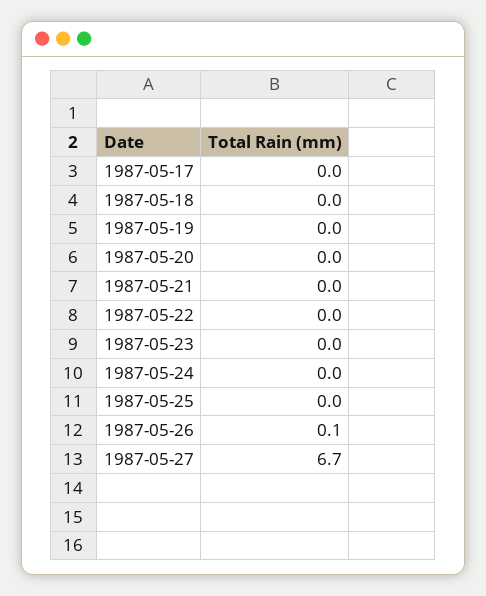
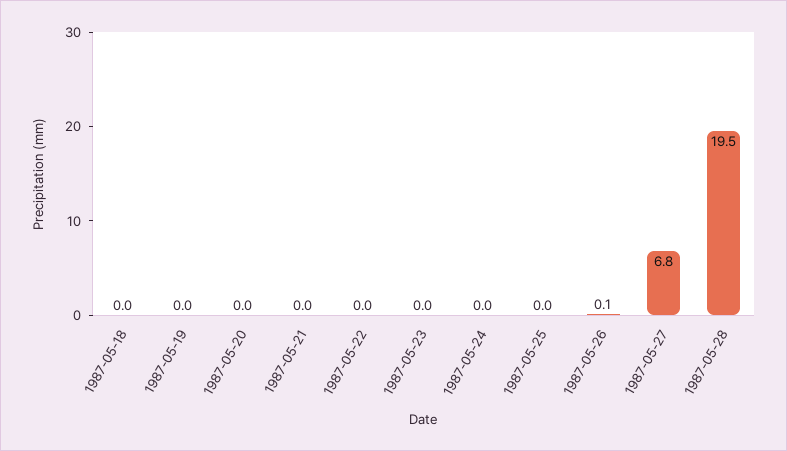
1987-05-17: 0 -> none
1987-05-27: 6.7 -> 6.8
1987-05-28: none -> 19.5

